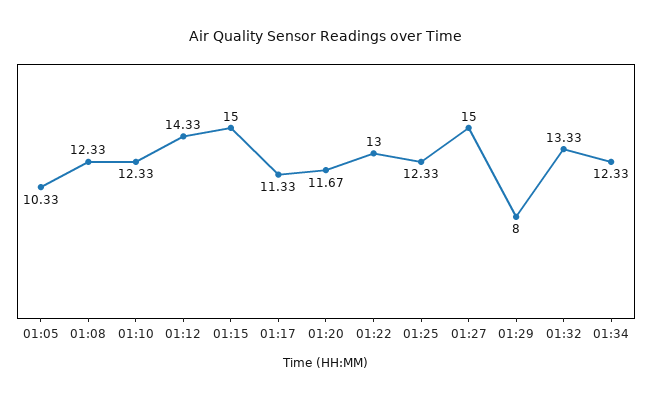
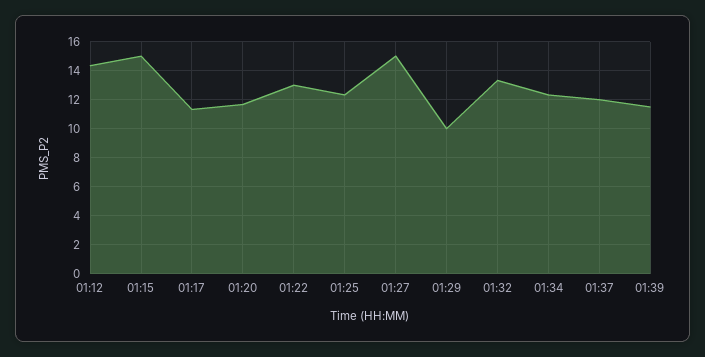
01:05: 10.33 -> none
01:08: 12.33 -> none
01:10: 12.33 -> none
01:29: 8 -> 10
01:37: none -> 12
01:39: none -> 11.5

